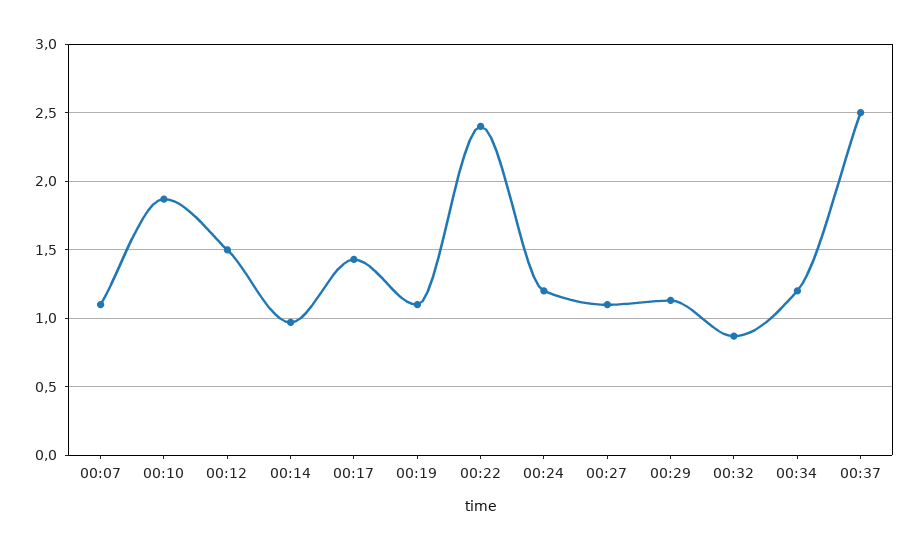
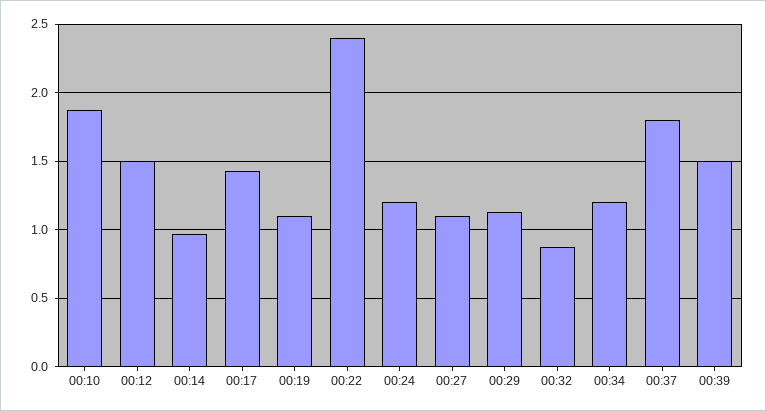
00:07: 1.1 -> none
00:37: 2.5 -> 1.8
00:39: none -> 1.5

